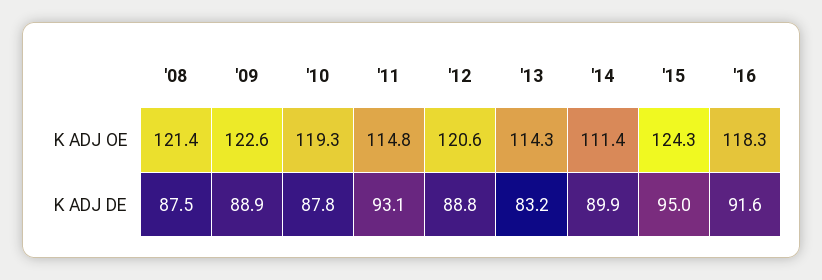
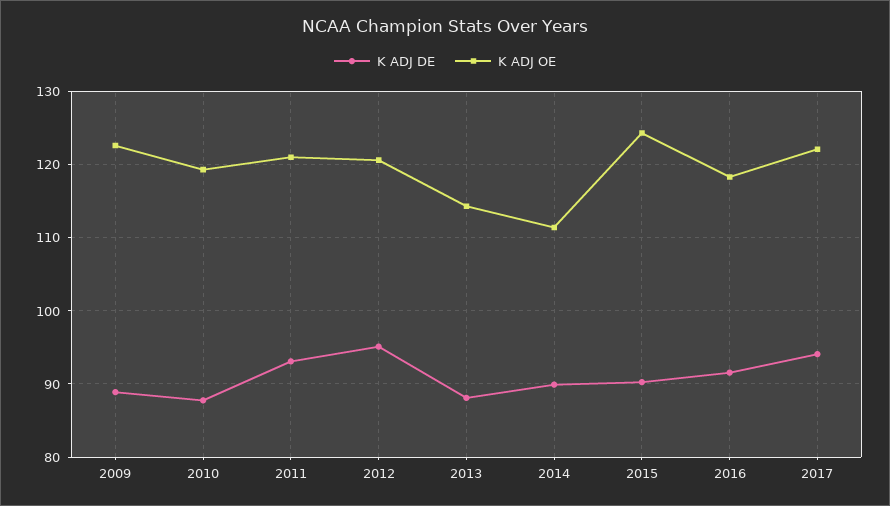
K ADJ OE, '08: 121.4 -> none
K ADJ OE, '11: 114.8 -> 121
K ADJ DE, '08: 87.5 -> none
K ADJ DE, '12: 88.8 -> 95
K ADJ DE, '13: 83.2 -> 88
K ADJ DE, '15: 95 -> 90
K ADJ DE, 2017: none -> 94
K ADJ OE, 2017: none -> 122

